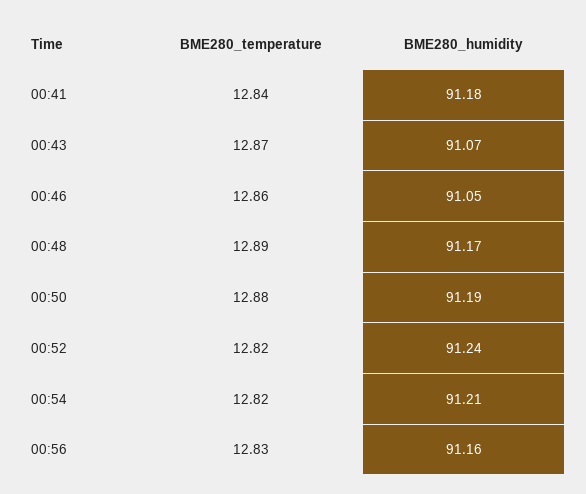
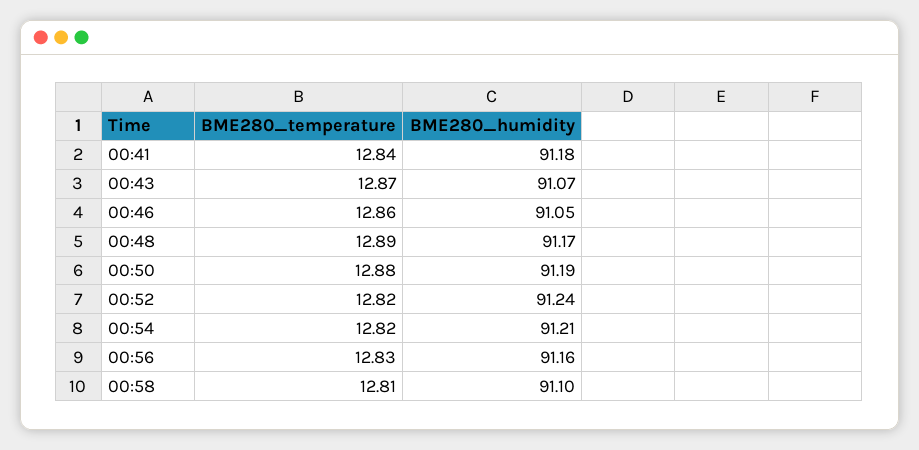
BME280_temperature, 00:58: none -> 12.81
BME280_humidity, 00:58: none -> 91.1

